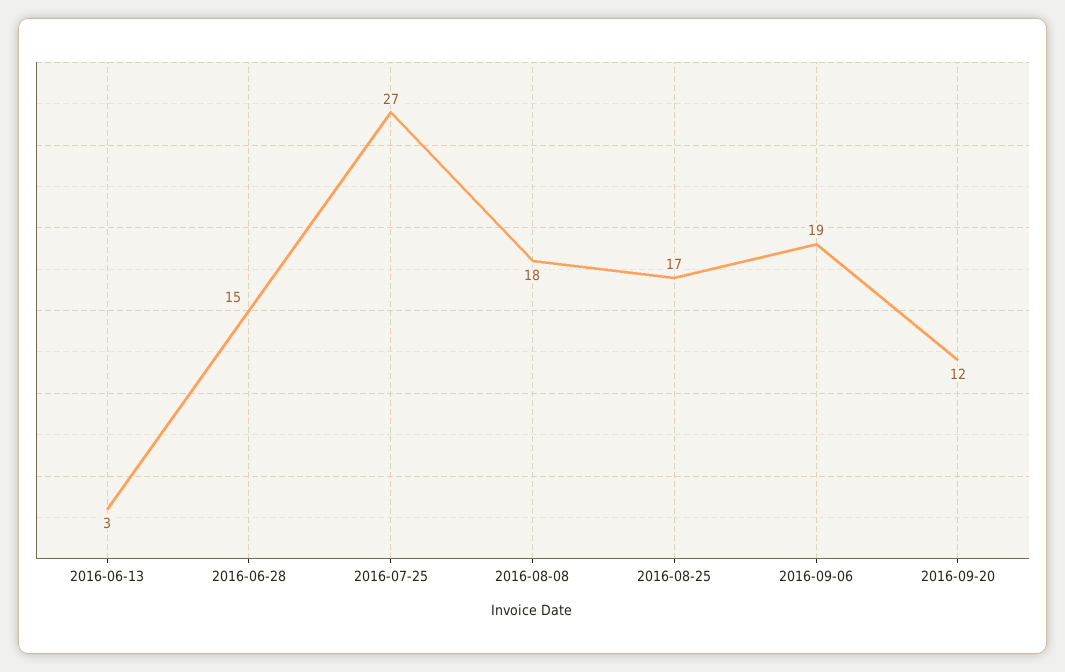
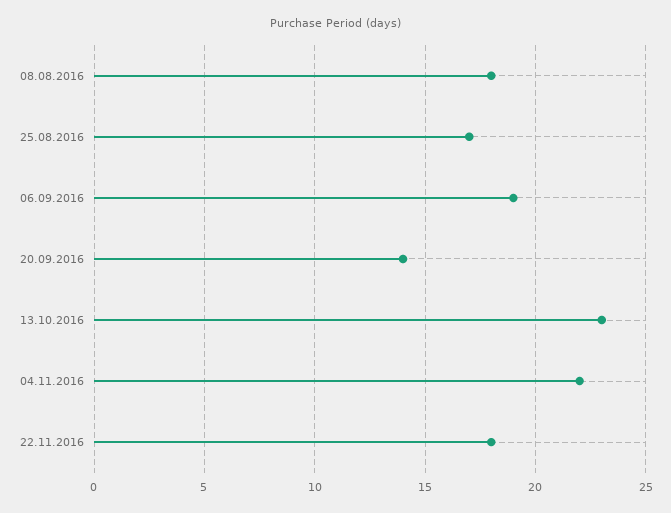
2016-06-13: 3 -> none
2016-06-28: 15 -> none
2016-07-25: 27 -> none
2016-09-20: 12 -> 14
13.10.2016: none -> 23
04.11.2016: none -> 22
22.11.2016: none -> 18

